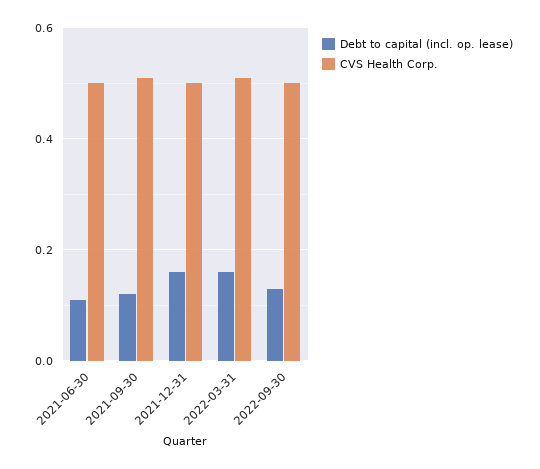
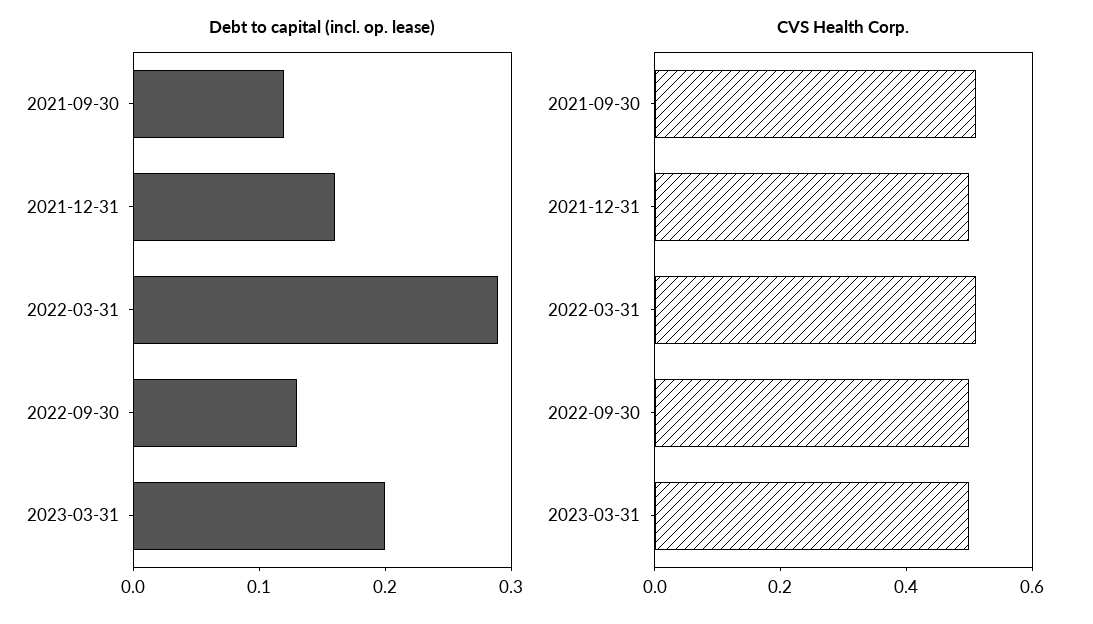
Debt to capital (incl. op. lease), 2021-06-30: 0.1 -> none
CVS Health Corp., 2021-06-30: 0.5 -> none
Debt to capital (incl. op. lease), 2022-03-31: 0.15 -> 0.29
Debt to capital (incl. op. lease), 2023-03-31: none -> 0.2
CVS Health Corp., 2023-03-31: none -> 0.5

